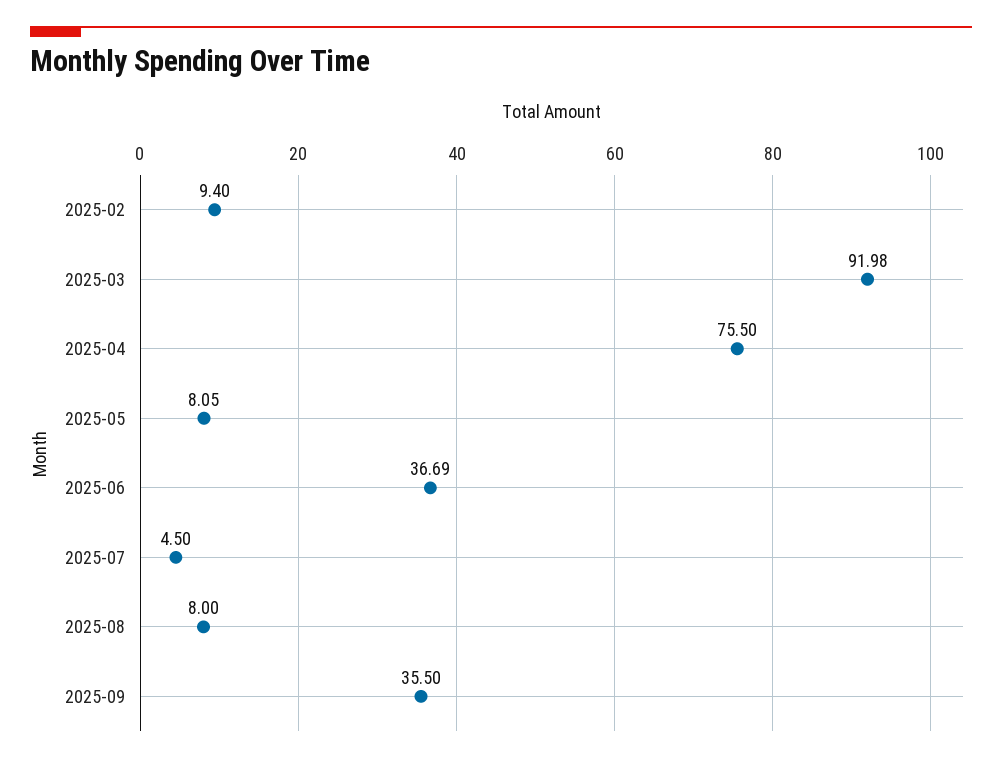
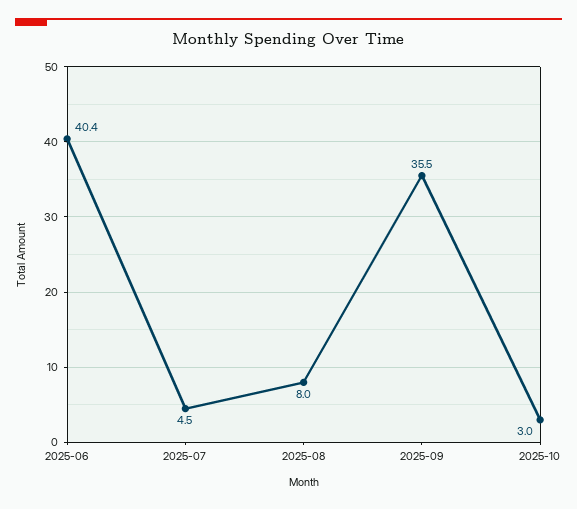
2025-02: 9.4 -> none
2025-03: 91.98 -> none
2025-04: 75.5 -> none
2025-05: 8.05 -> none
2025-06: 36.69 -> 40.4
2025-10: none -> 3

